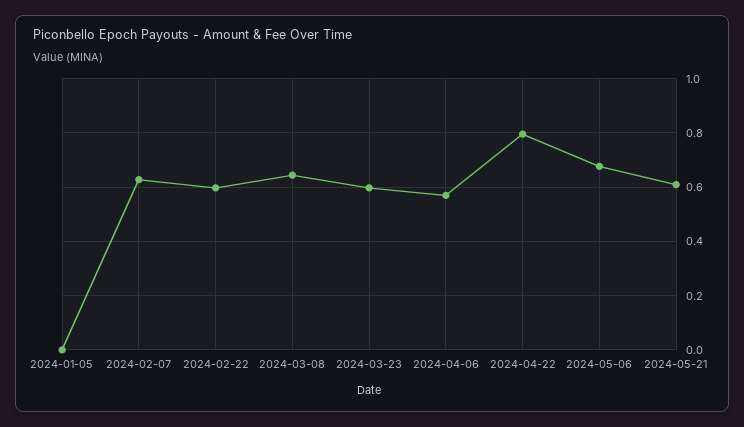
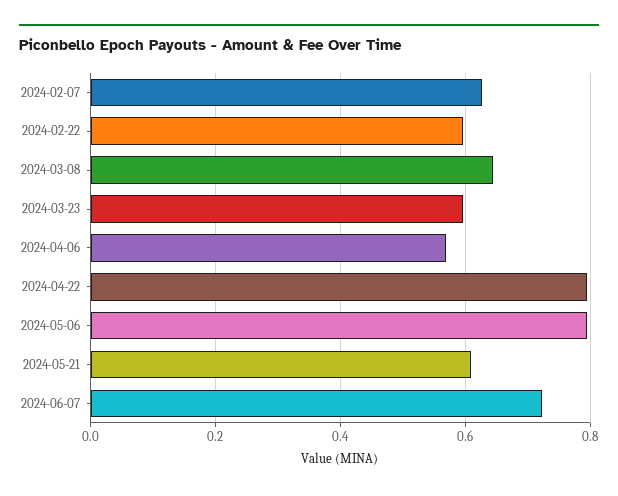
2024-01-05: 0 -> none
2024-05-06: 0.675 -> 0.8
2024-06-07: none -> 0.72

